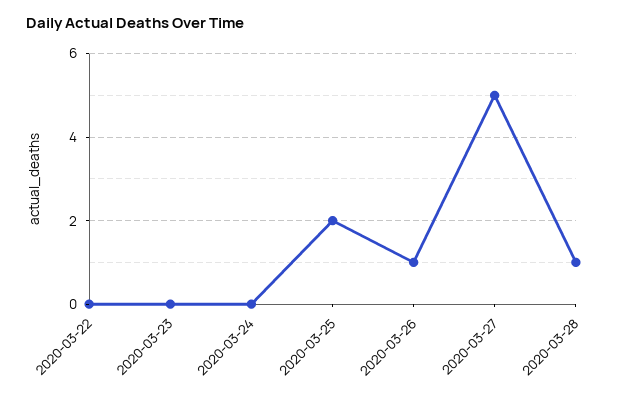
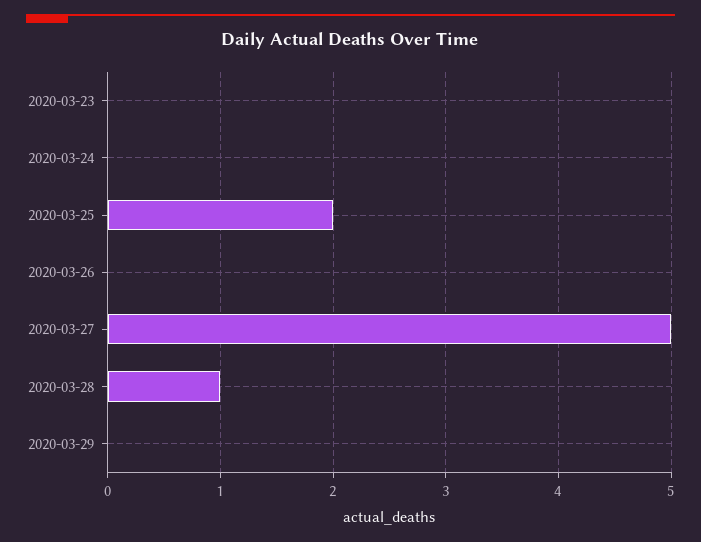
2020-03-22: 0 -> none
2020-03-26: 1 -> 0
2020-03-29: none -> 0

